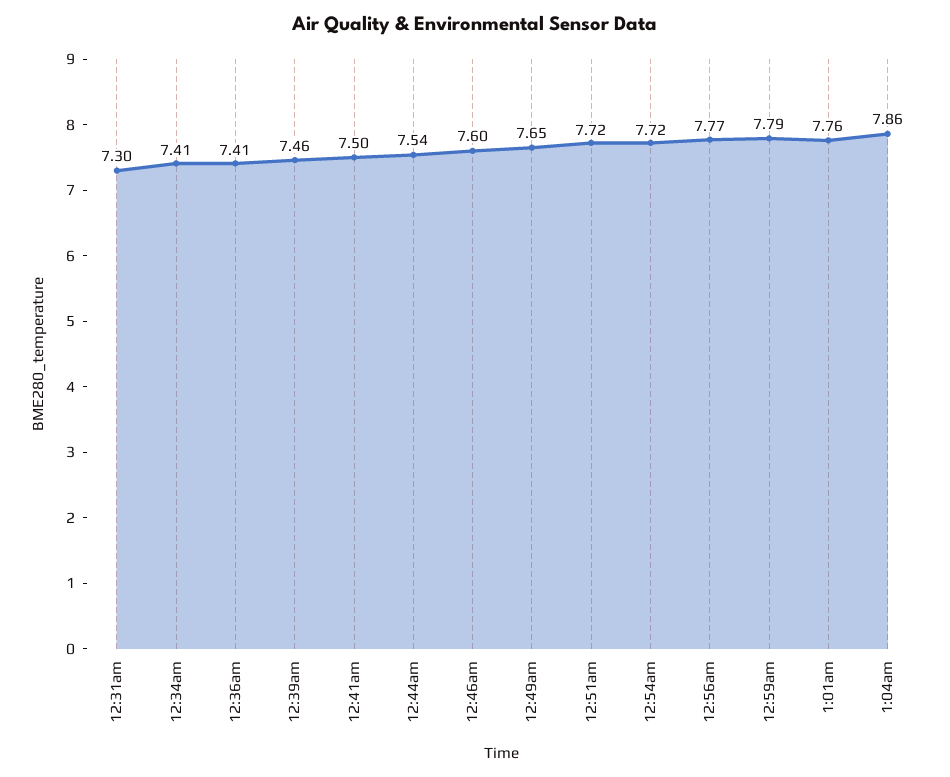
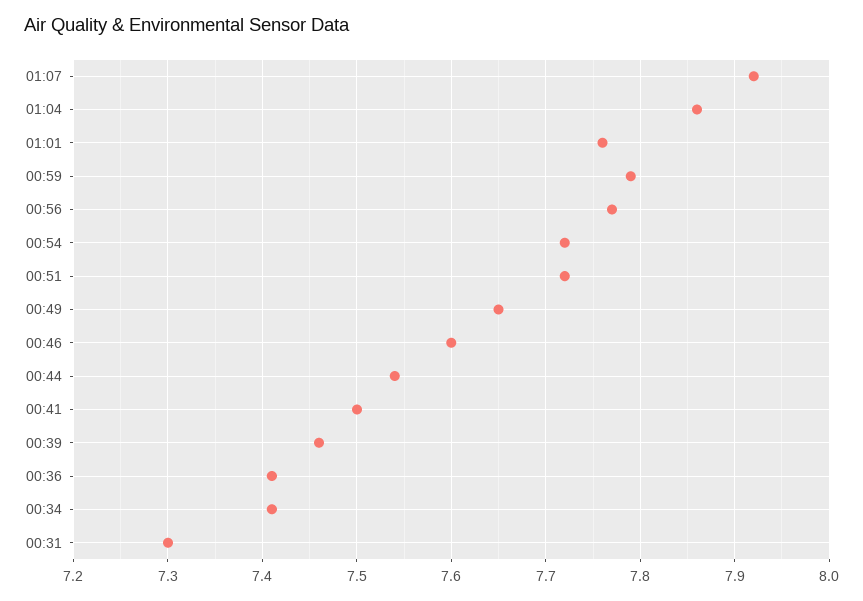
01:07: none -> 7.92

